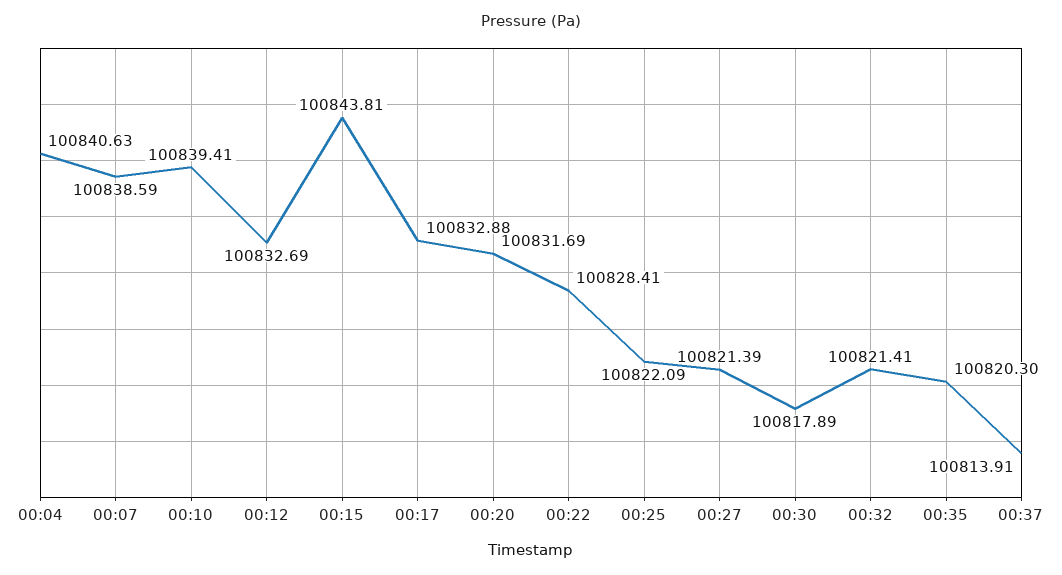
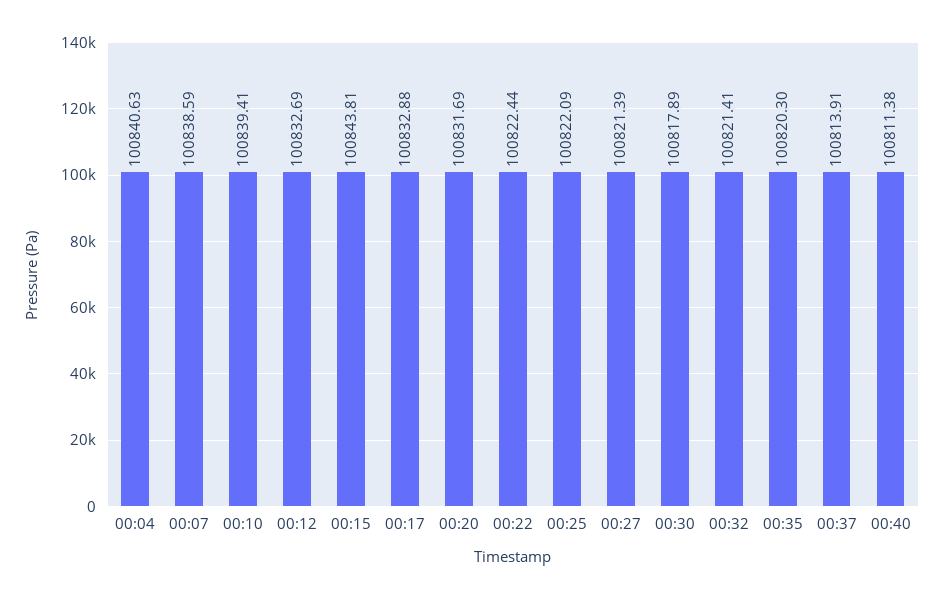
00:22: 100828.41 -> 100822.44
00:40: none -> 100811.38

